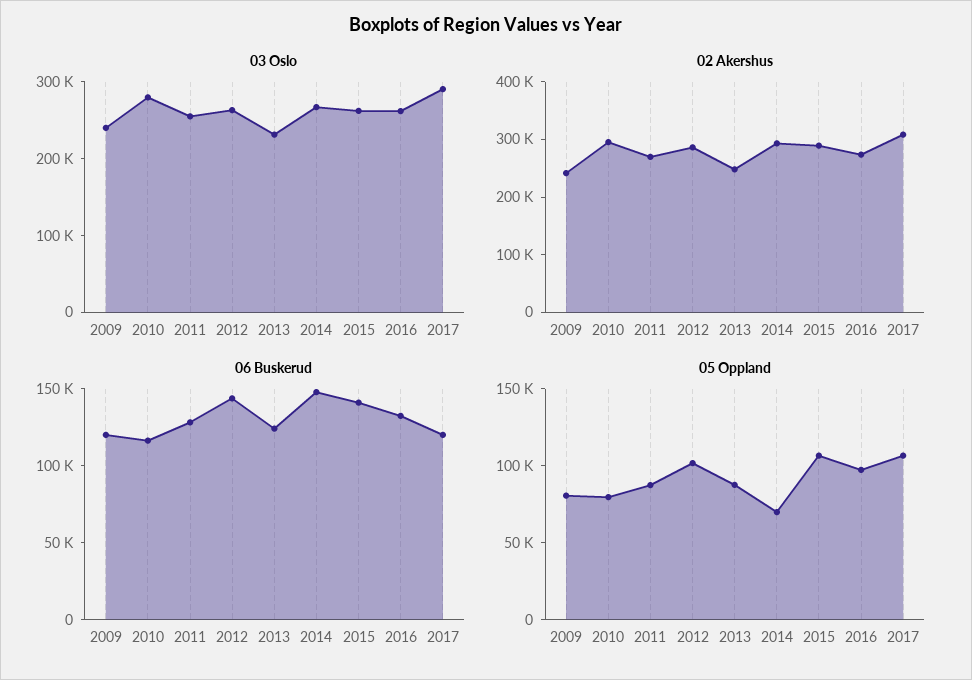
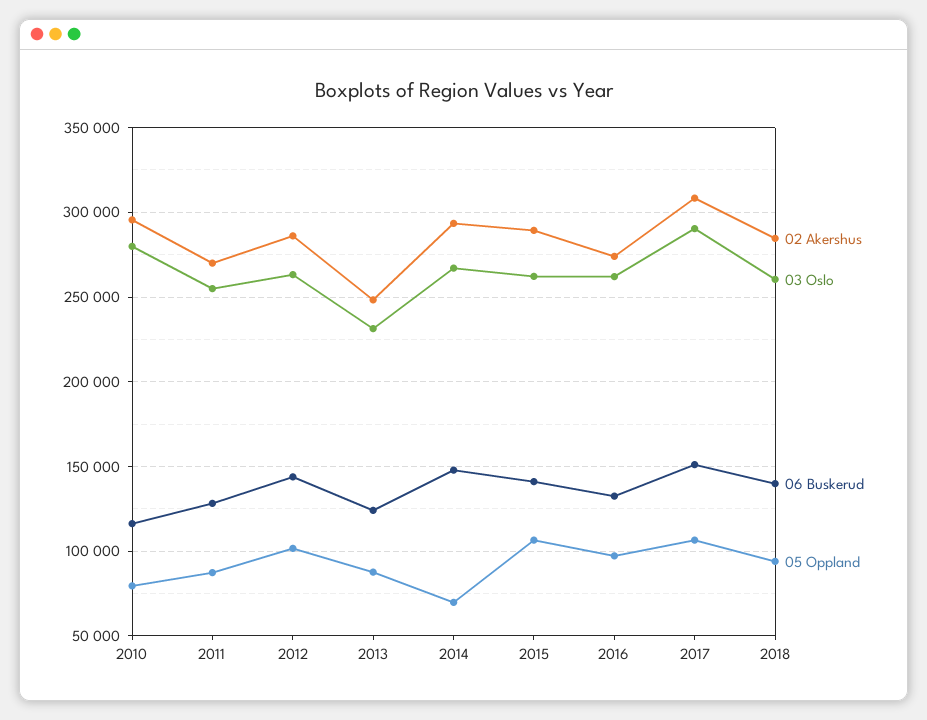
03 Oslo, 2009: 240000 -> none
02 Akershus, 2009: 240000 -> none
06 Buskerud, 2009: 120000 -> none
06 Buskerud, 2017: 120000 -> 150000
05 Oppland, 2009: 80000 -> none
02 Akershus, 2018: none -> 285000
03 Oslo, 2018: none -> 260000
06 Buskerud, 2018: none -> 140000
05 Oppland, 2018: none -> 95000

